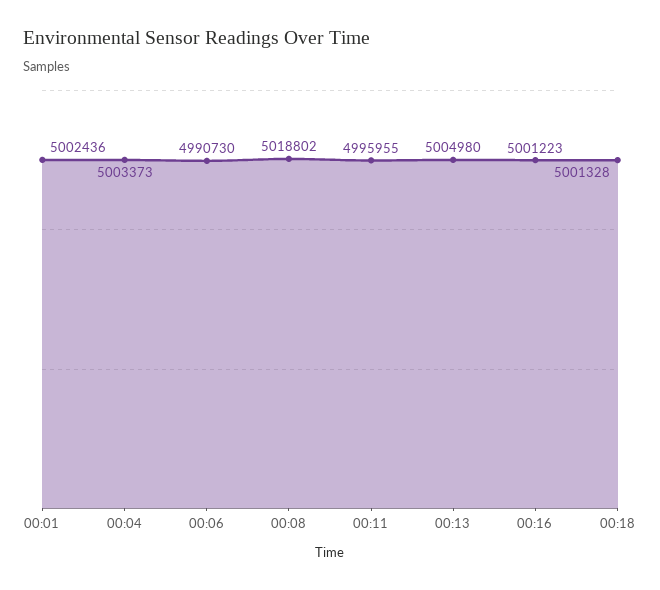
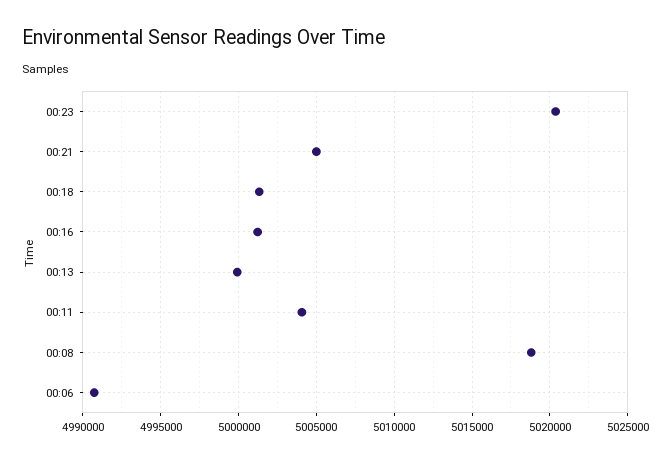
00:01: 5002436 -> none
00:04: 5003373 -> none
00:11: 4995955 -> 5004000
00:13: 5004980 -> 5000000
00:23: none -> 5020500
00:21: none -> 5005000

